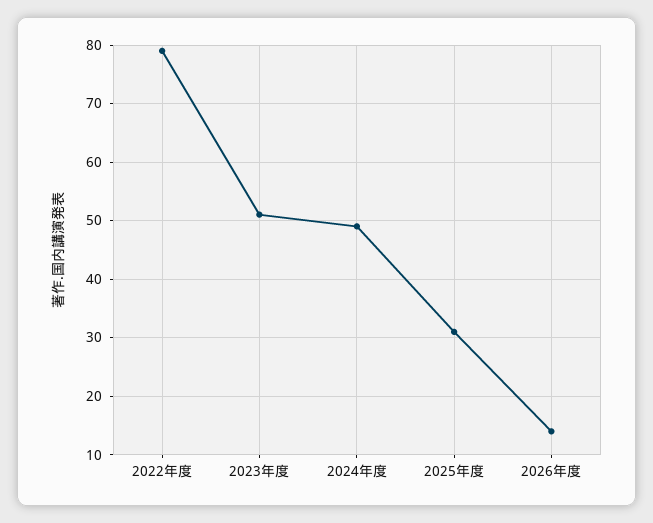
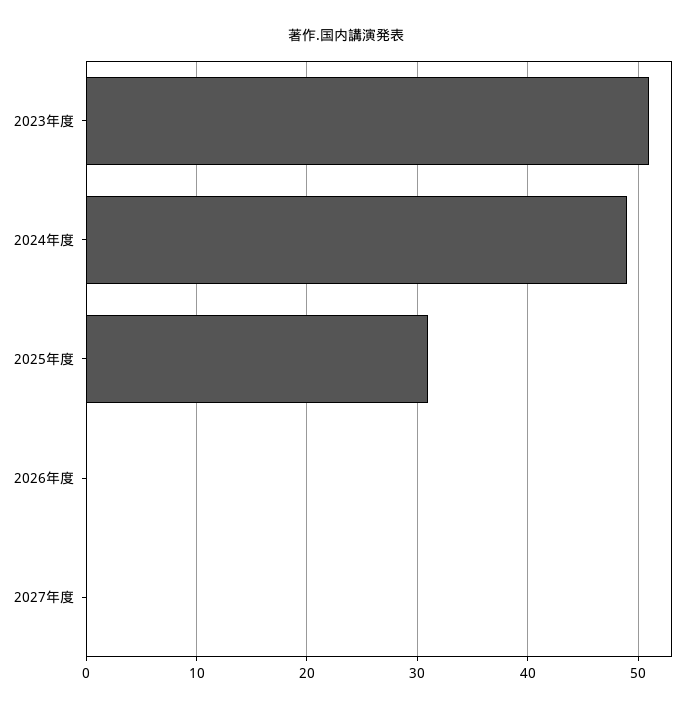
2022年度: 80 -> none
2026年度: 15 -> 0
2027年度: none -> 0

